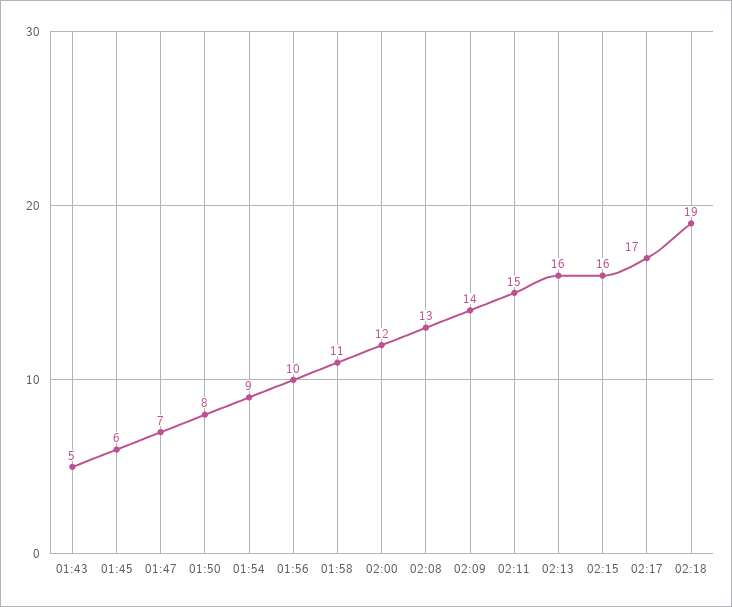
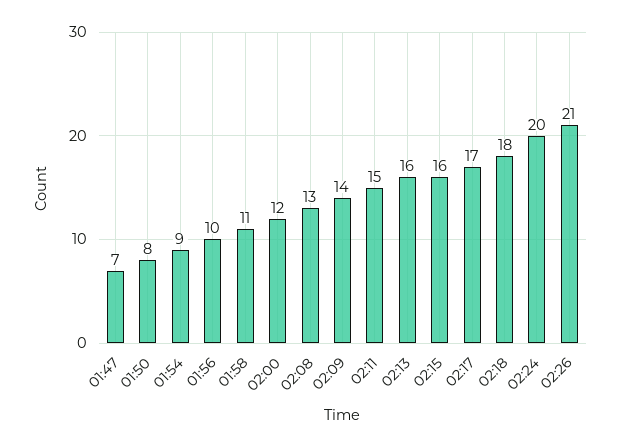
01:43: 5 -> none
01:45: 6 -> none
02:18: 19 -> 18
02:24: none -> 20
02:26: none -> 21

